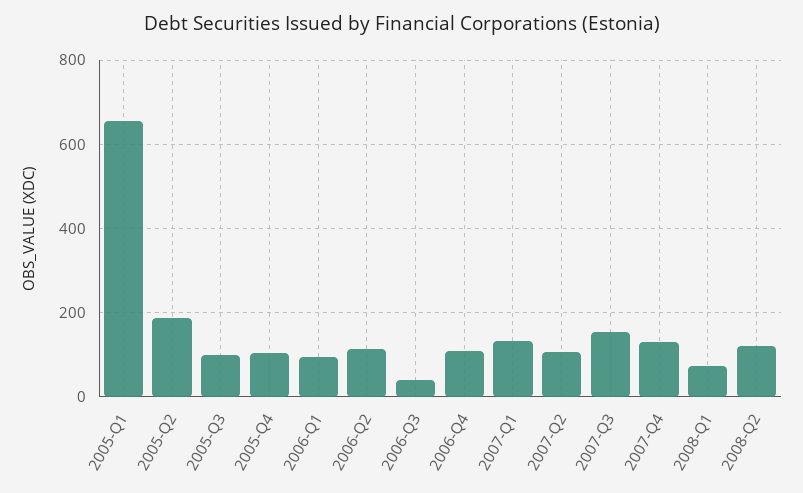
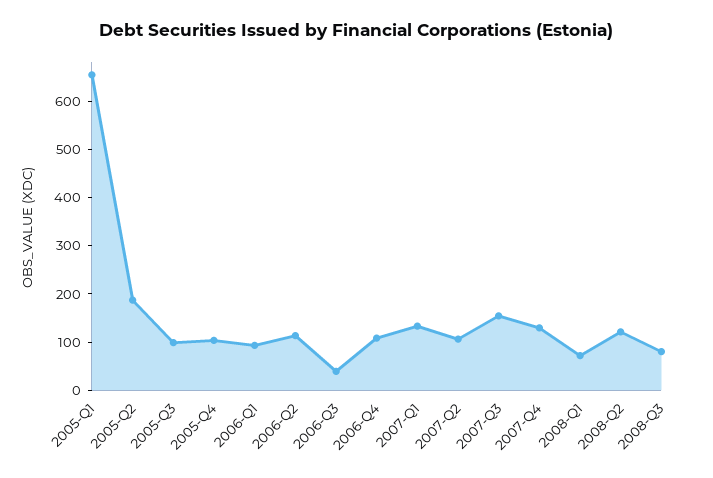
2008-Q3: none -> 80

